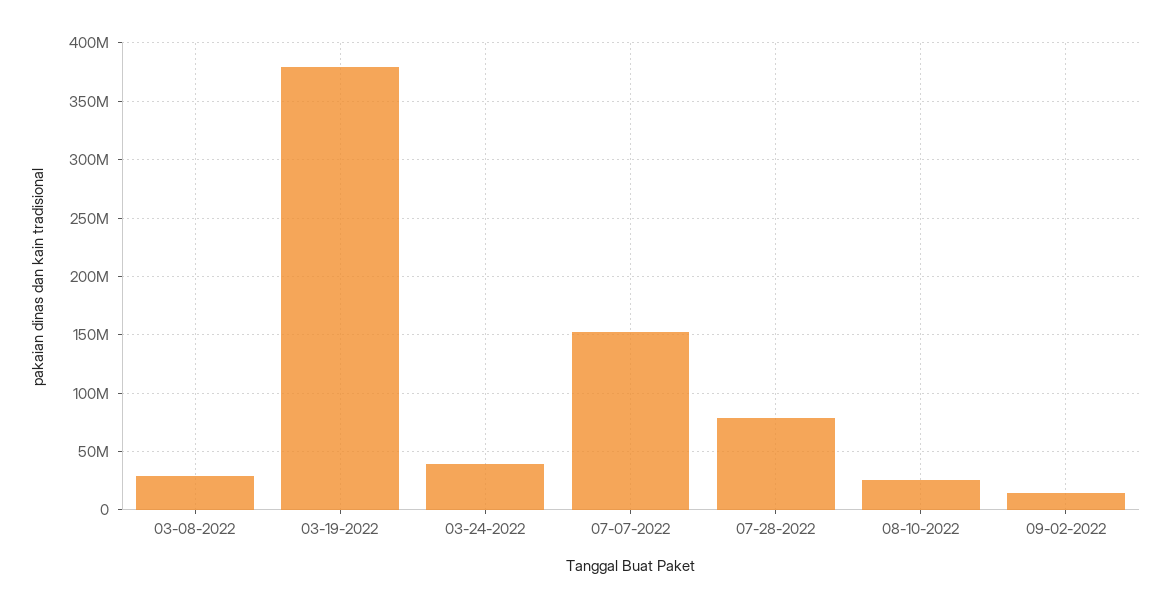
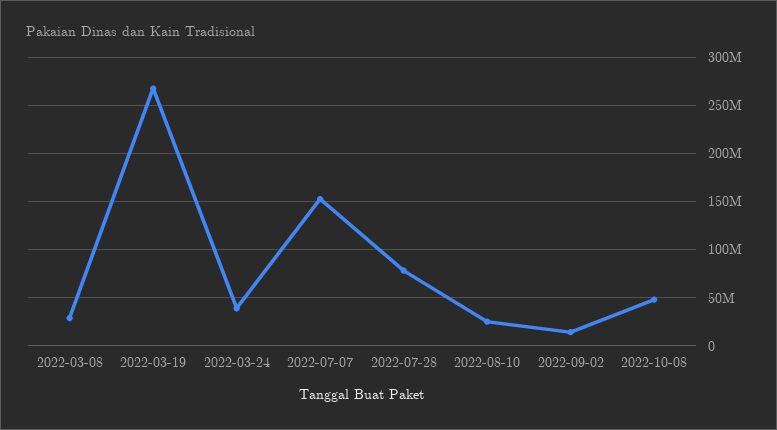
03-19-2022: 380000000 -> 270000000
2022-10-08: none -> 50000000

